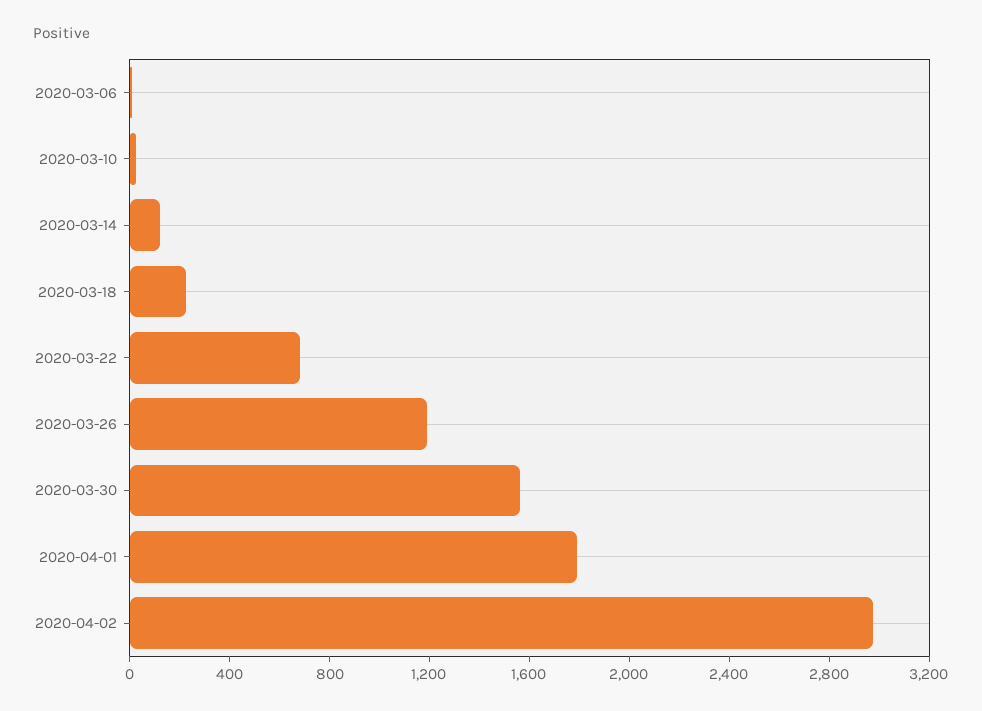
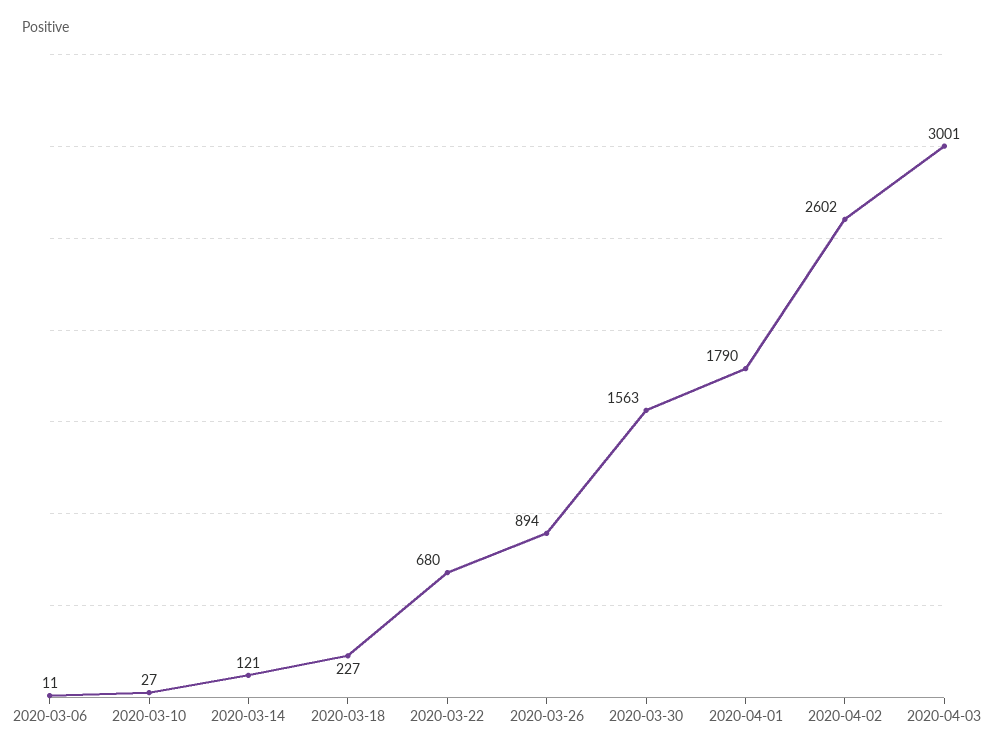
2020-03-26: 1200 -> 894
2020-04-02: 3000 -> 2602
2020-04-03: none -> 3001

